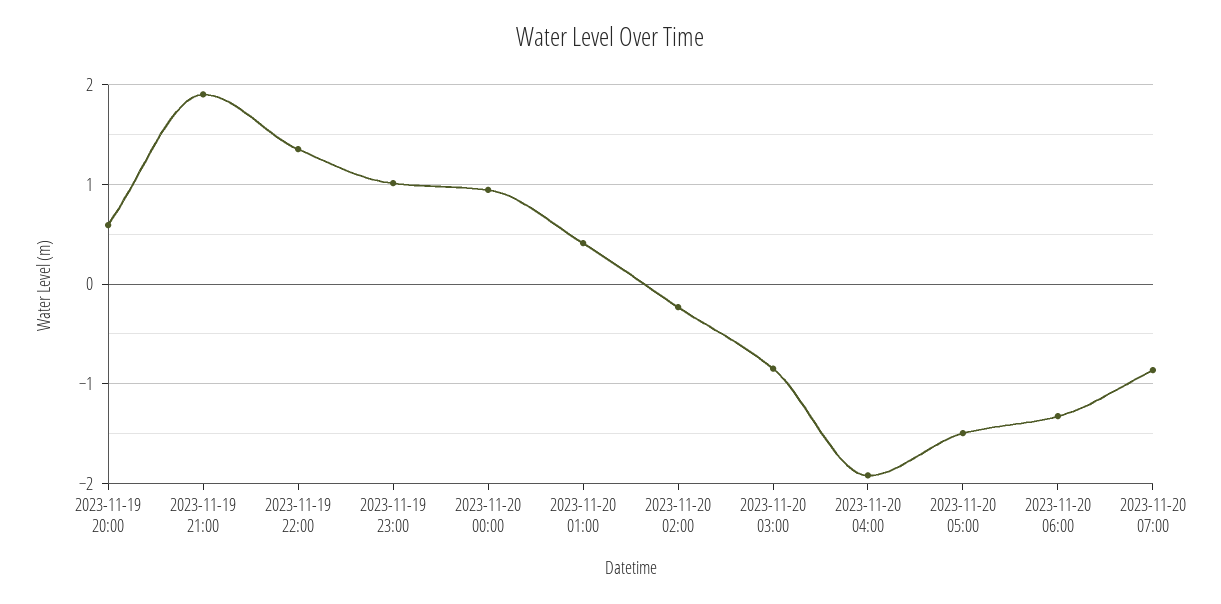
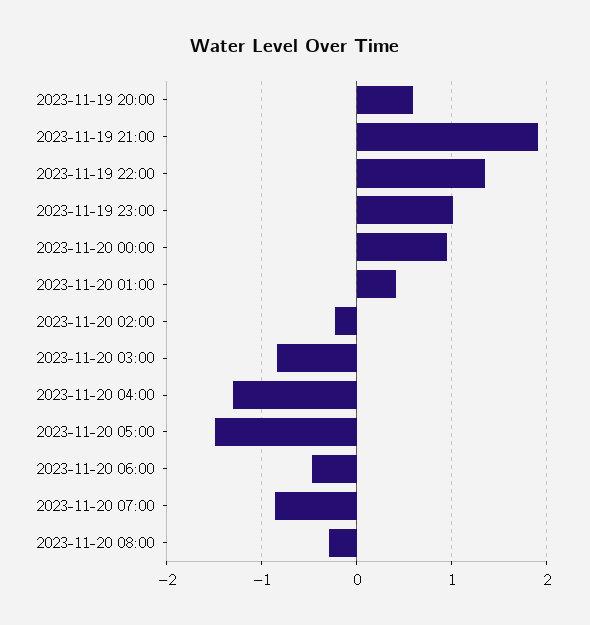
2023-11-20 04:00: -1.9 -> -1.3
2023-11-20 06:00: -1.3 -> -0.5
2023-11-20 08:00: none -> -0.3

